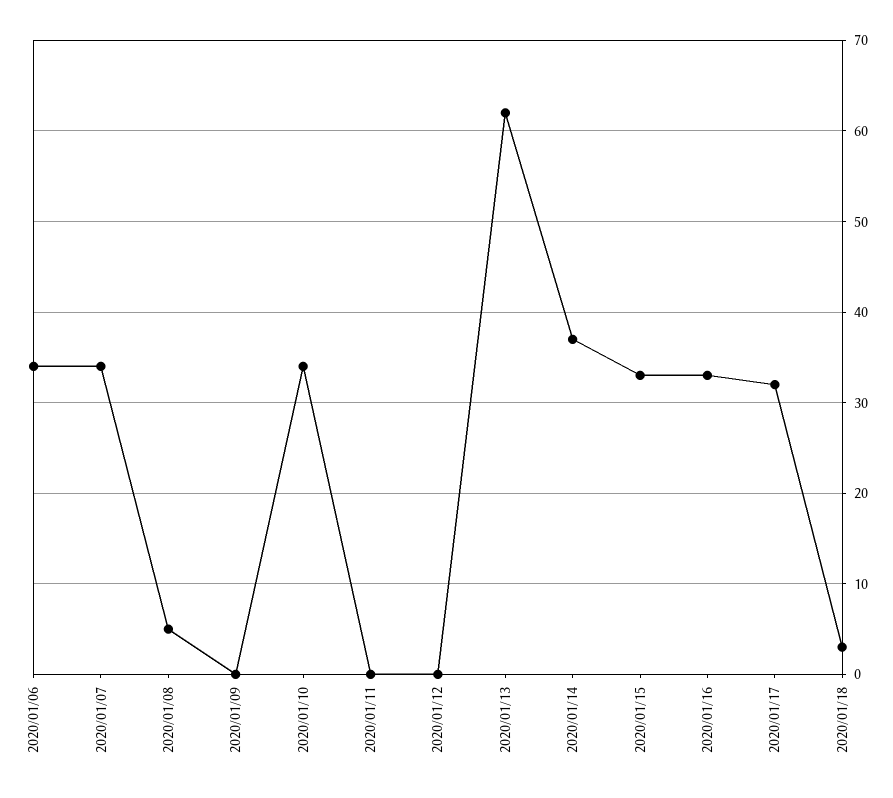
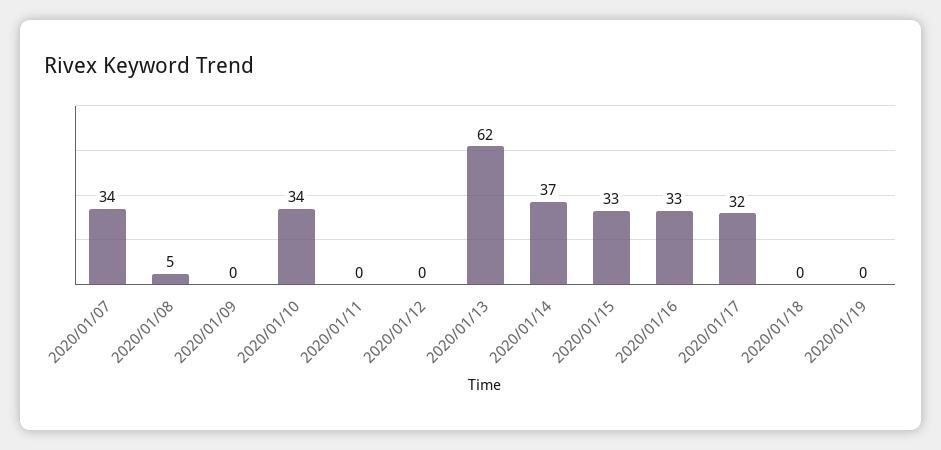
2020/01/06: 34 -> none
2020/01/18: 3 -> 0
2020/01/19: none -> 0

